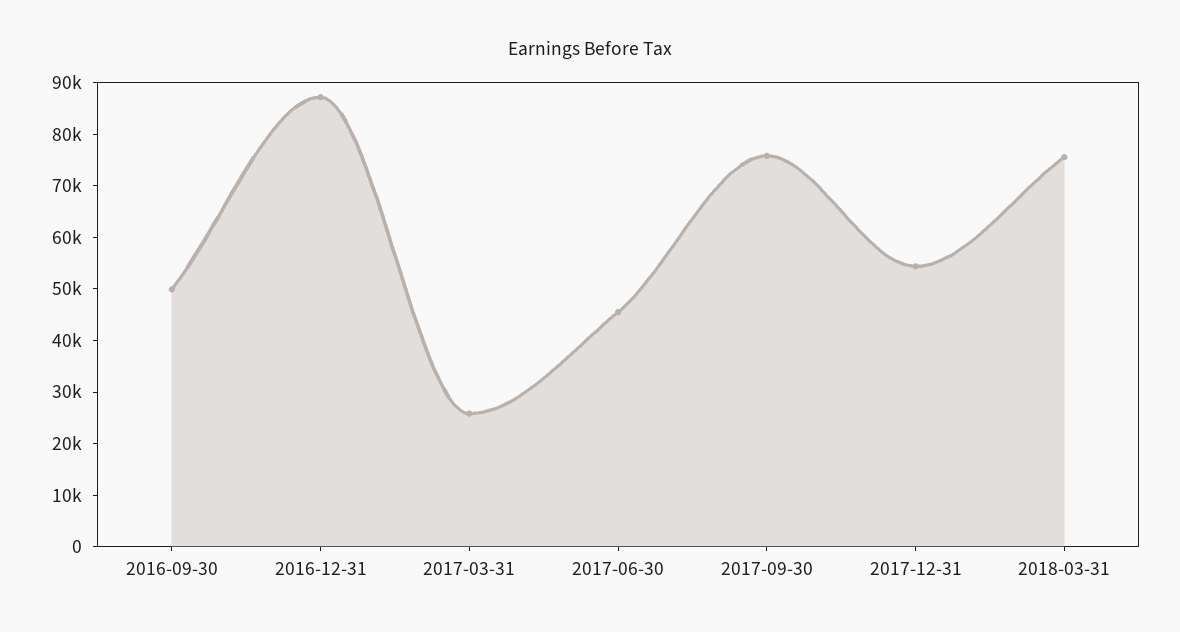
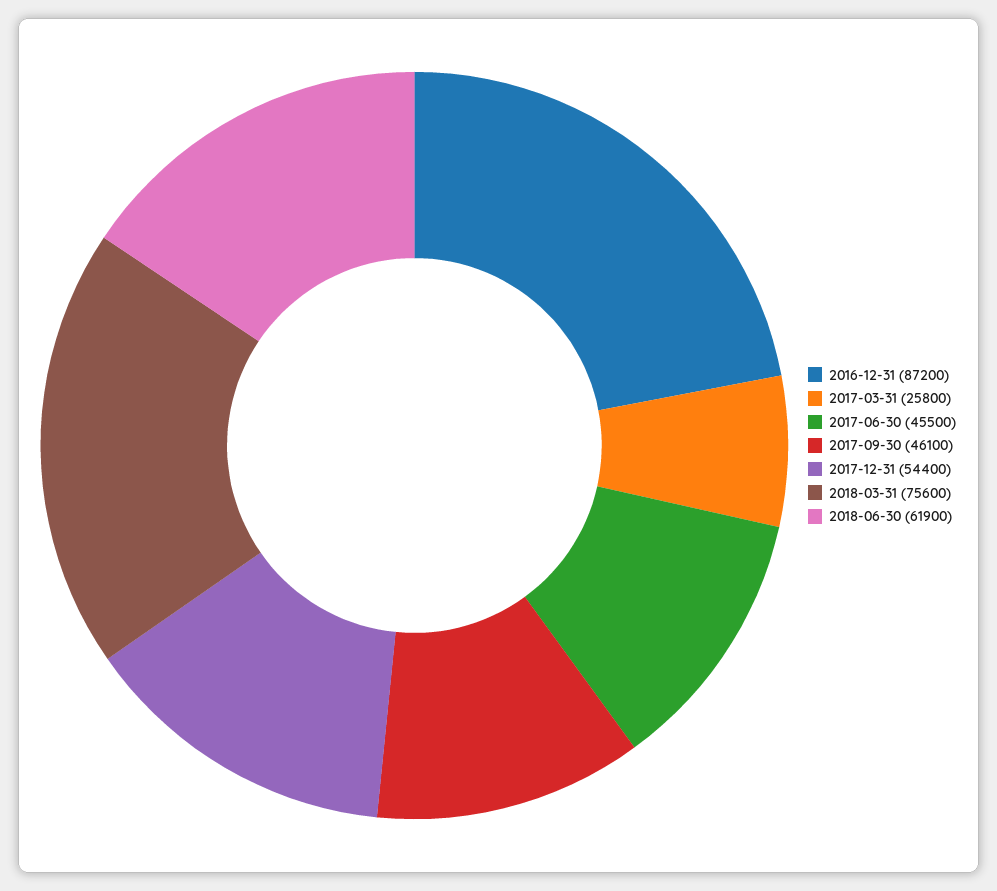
2016-09-30: 50000 -> none
2017-09-30: 76000 -> 46100
2018-06-30: none -> 61900

